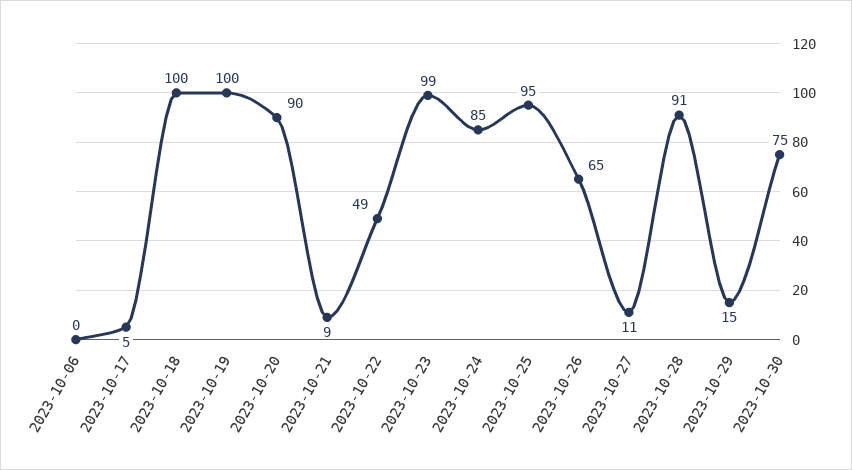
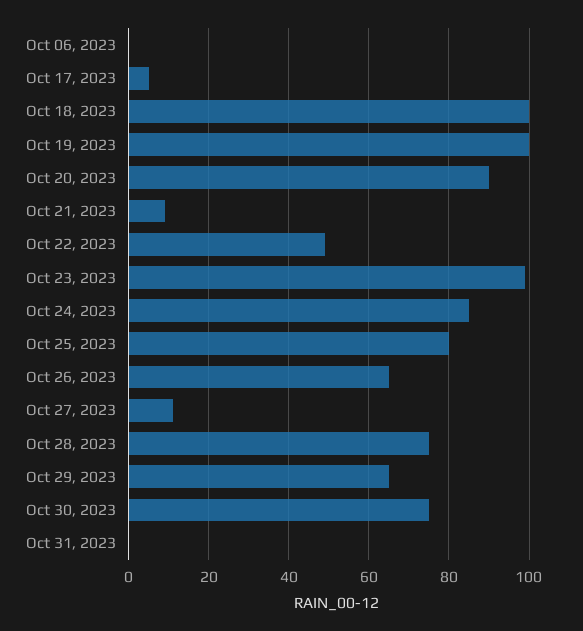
2023-10-25: 95 -> 80
2023-10-28: 91 -> 75
2023-10-29: 15 -> 65
Oct 31, 2023: none -> 0

